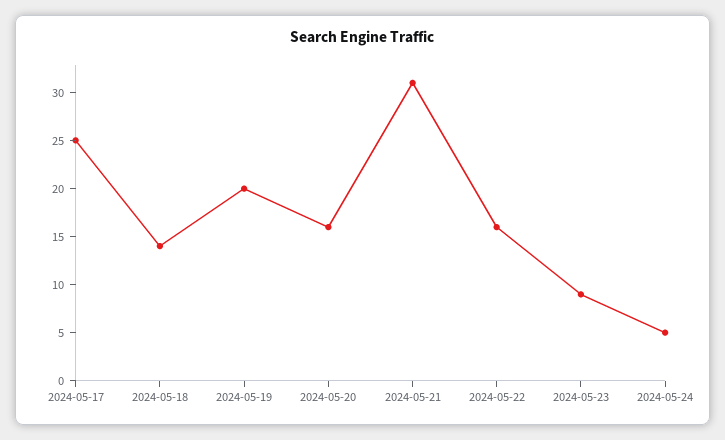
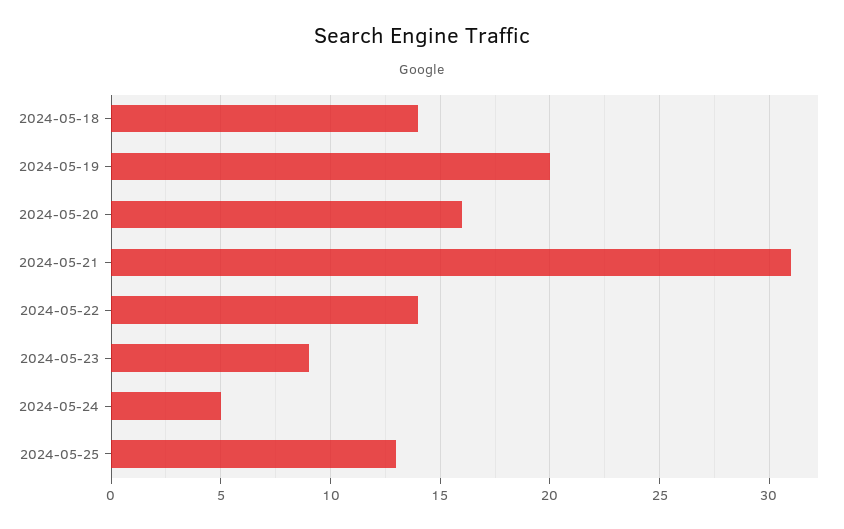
2024-05-17: 25 -> none
2024-05-22: 16 -> 14
2024-05-25: none -> 13

